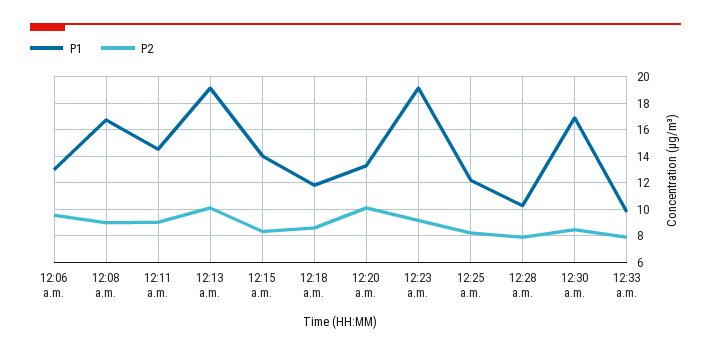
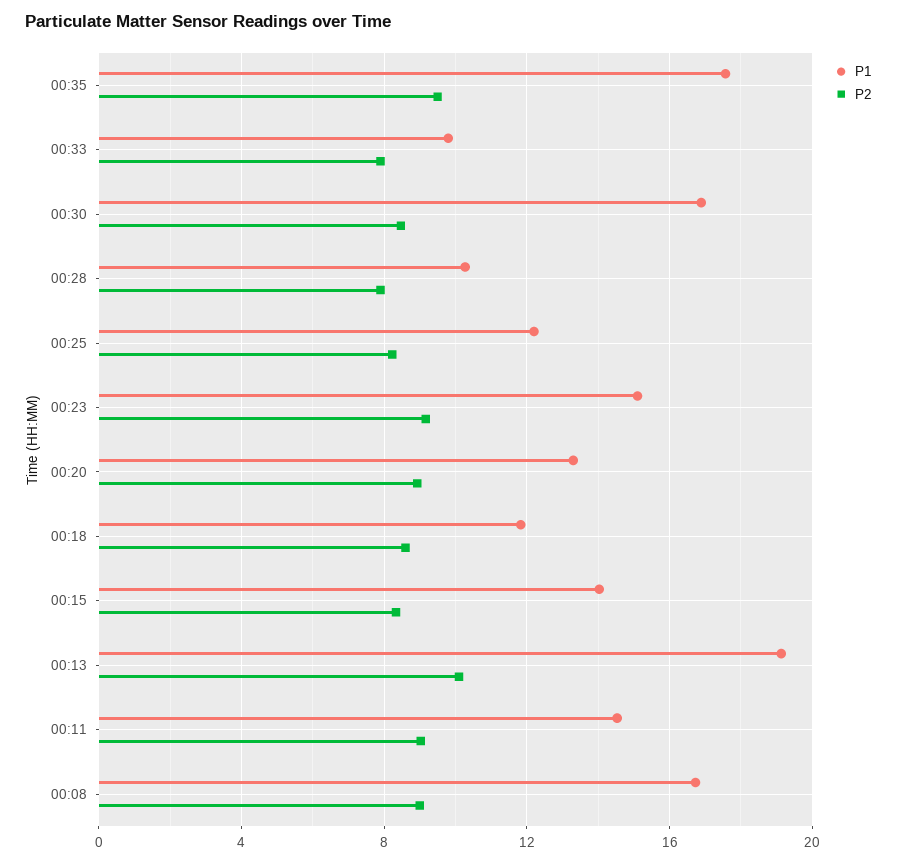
P1, 12:06 a.m.: 13 -> none
P2, 12:06 a.m.: 9.5 -> none
P2, 12:20 a.m.: 10 -> 9
P1, 12:23 a.m.: 19 -> 15
P1, 00:35: none -> 17.5
P2, 00:35: none -> 9.5

